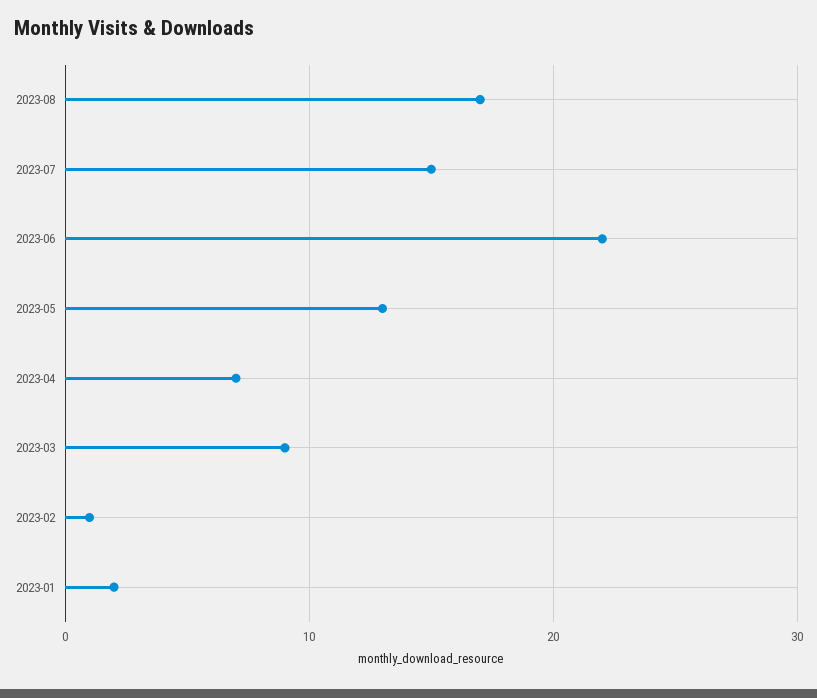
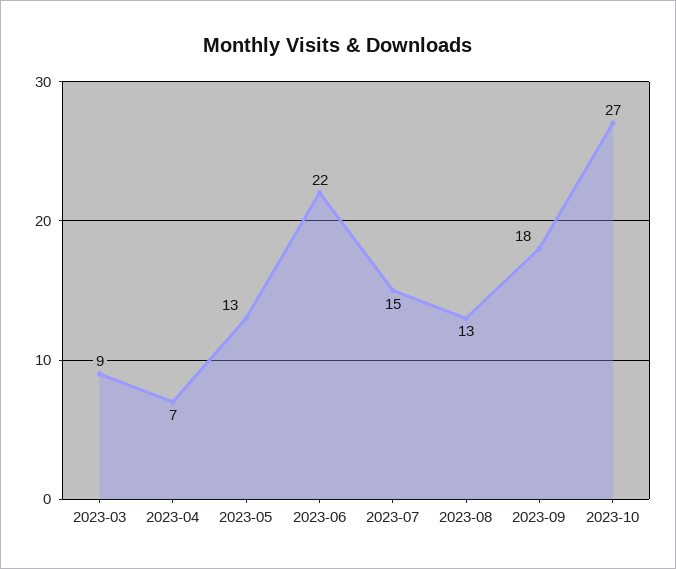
2023-08: 17 -> 13
2023-02: 1 -> none
2023-01: 2 -> none
2023-09: none -> 18
2023-10: none -> 27

